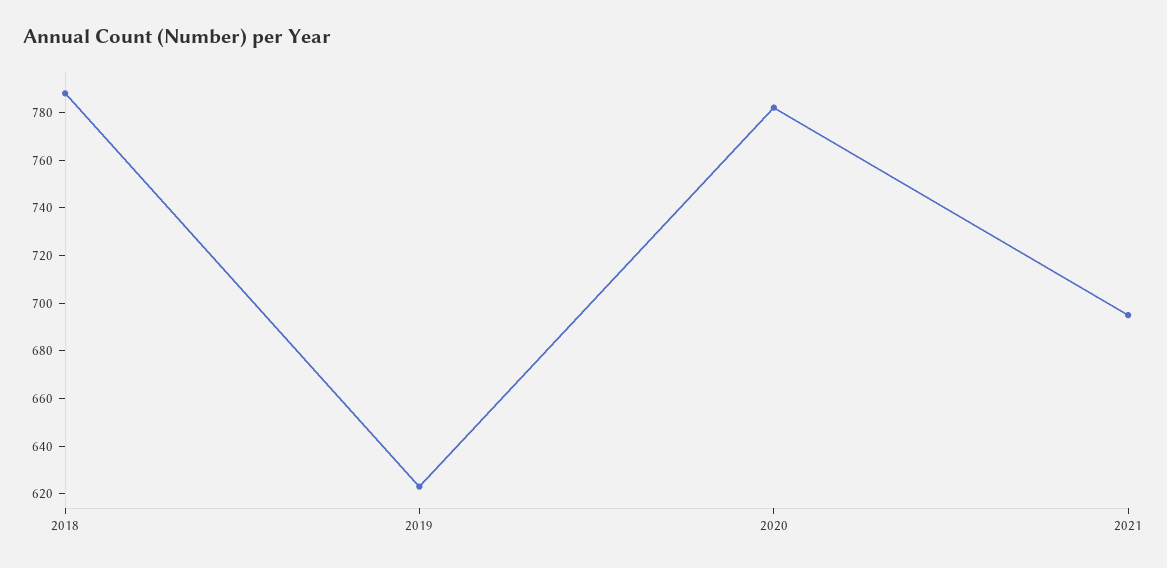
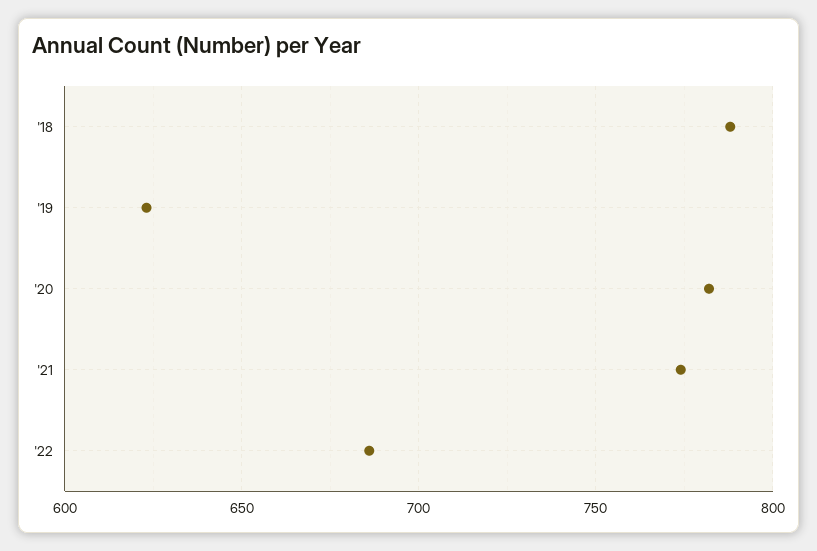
2021: 695 -> 775
'22: none -> 685

